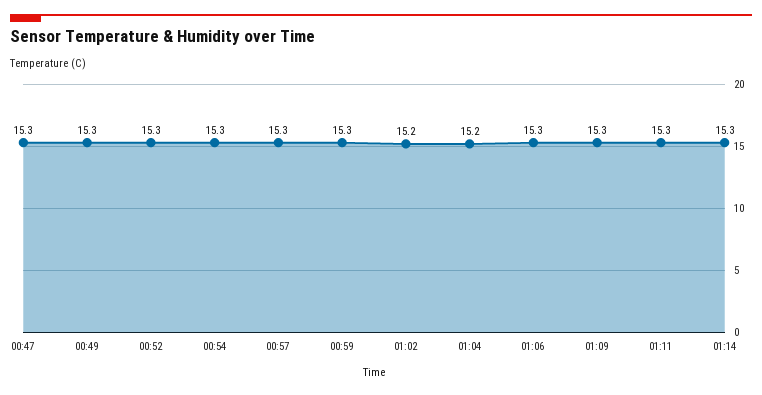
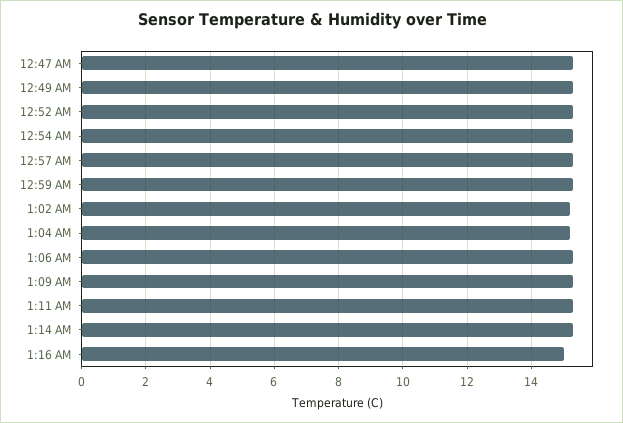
1:16 AM: none -> 15

